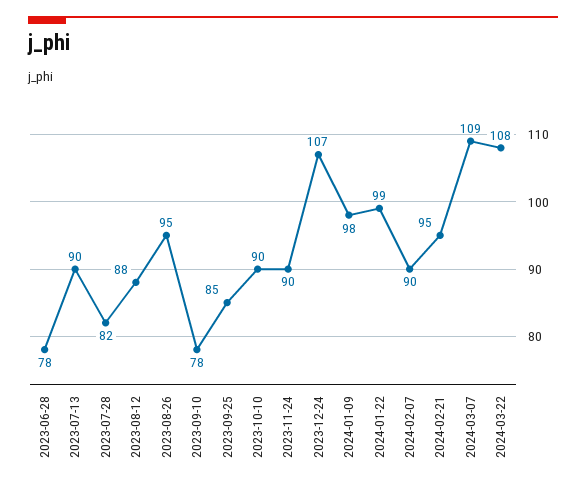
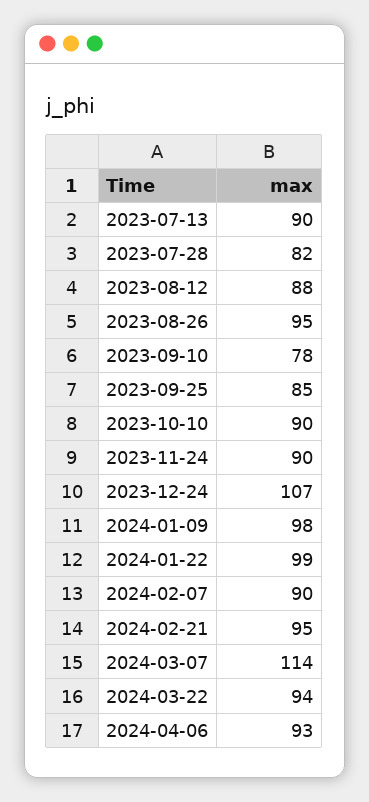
2023-06-28: 78 -> none
2024-03-07: 109 -> 114
2024-03-22: 108 -> 94
2024-04-06: none -> 93

